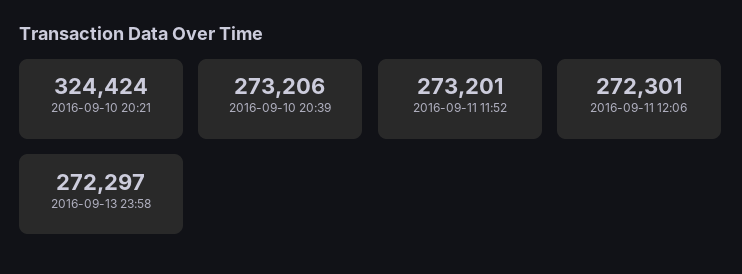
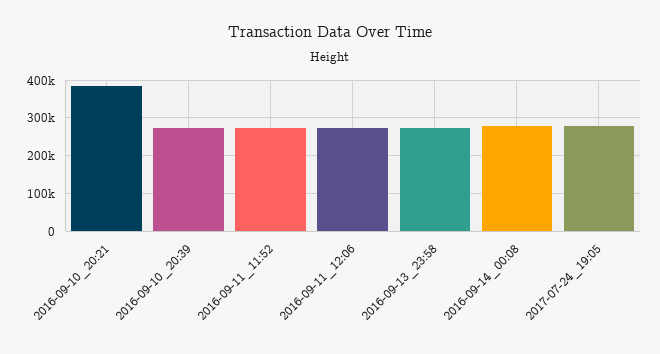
2016-09-10 20:21: 324424 -> 380000
2016-09-14_00:08: none -> 280000
2017-07-24_19:05: none -> 280000

